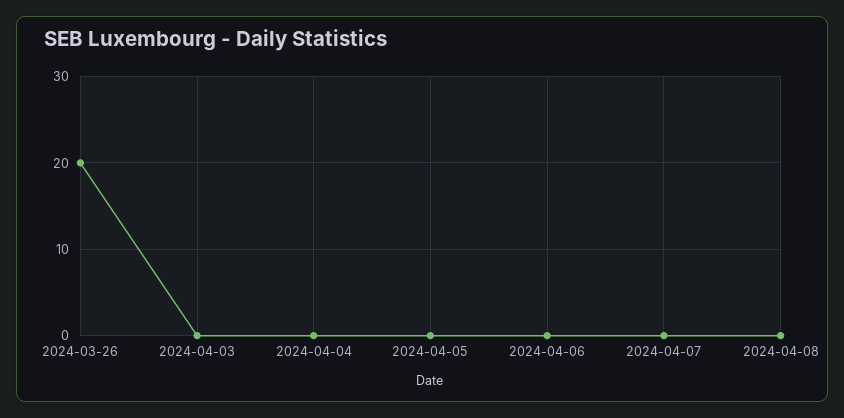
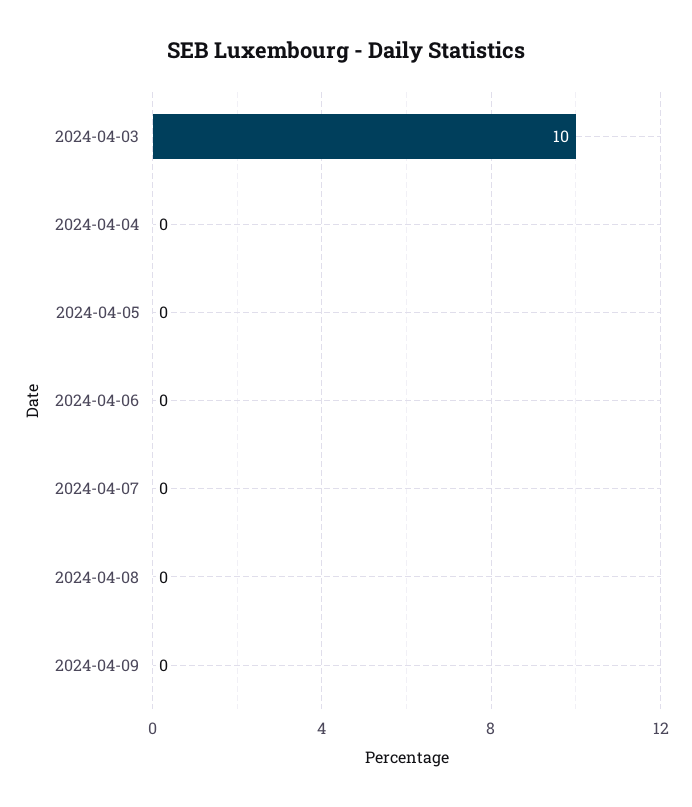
2024-03-26: 20 -> none
2024-04-03: 0 -> 10
2024-04-09: none -> 0

